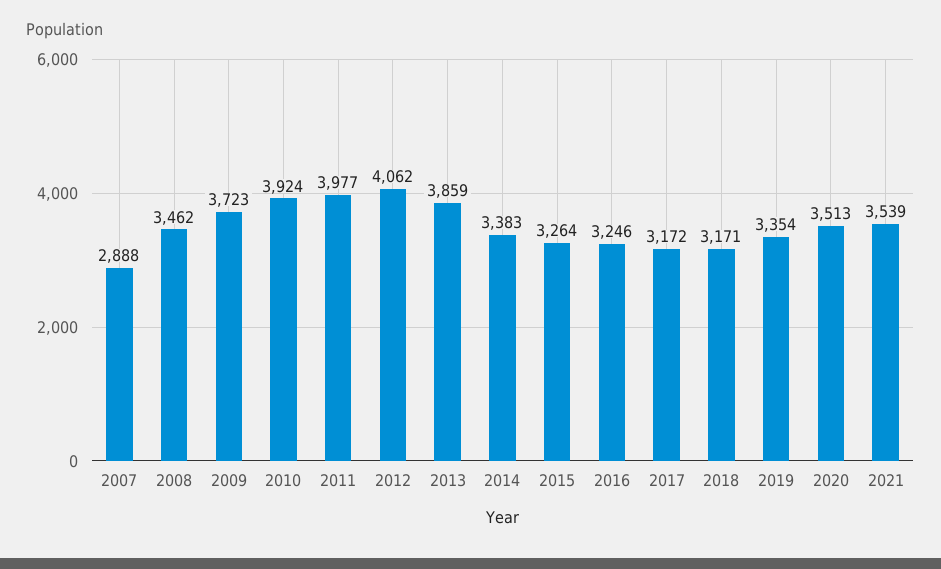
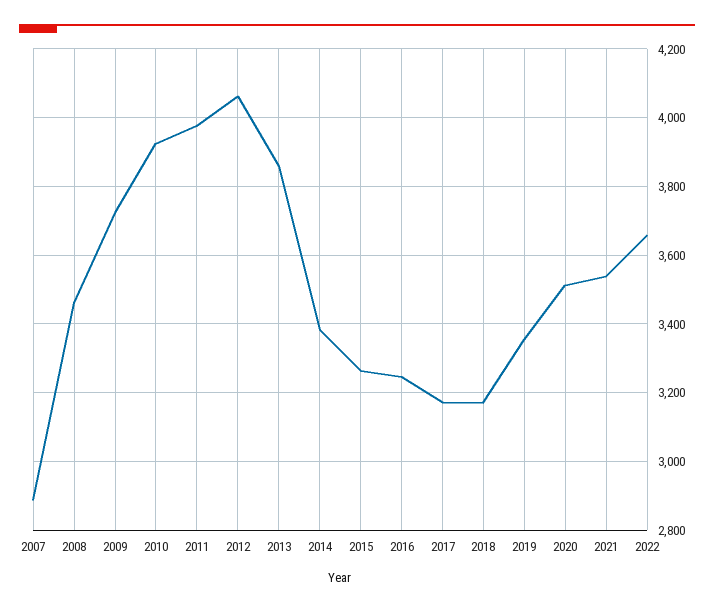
2022: none -> 3660

